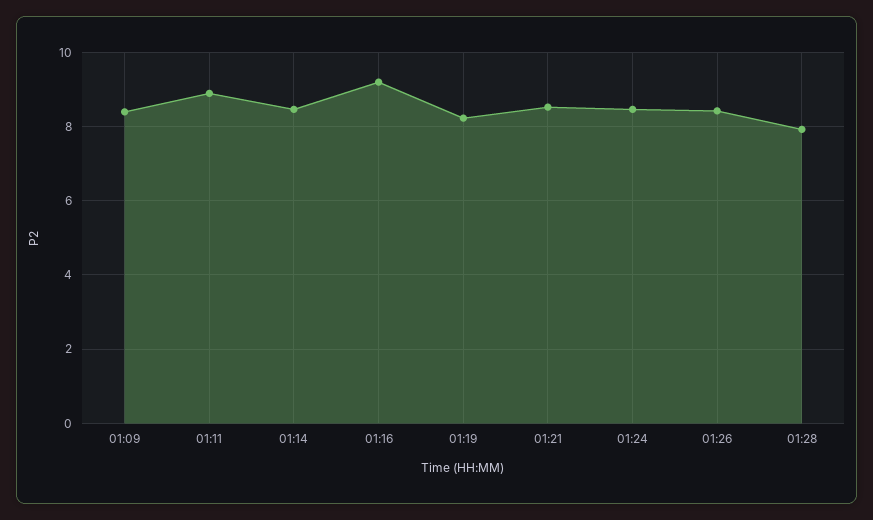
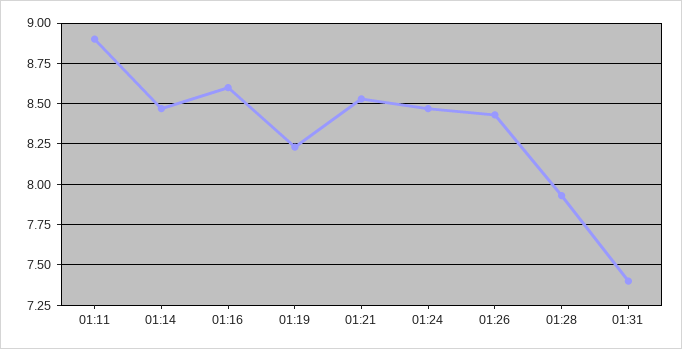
01:09: 8.4 -> none
01:16: 9.2 -> 8.6
01:31: none -> 7.4

